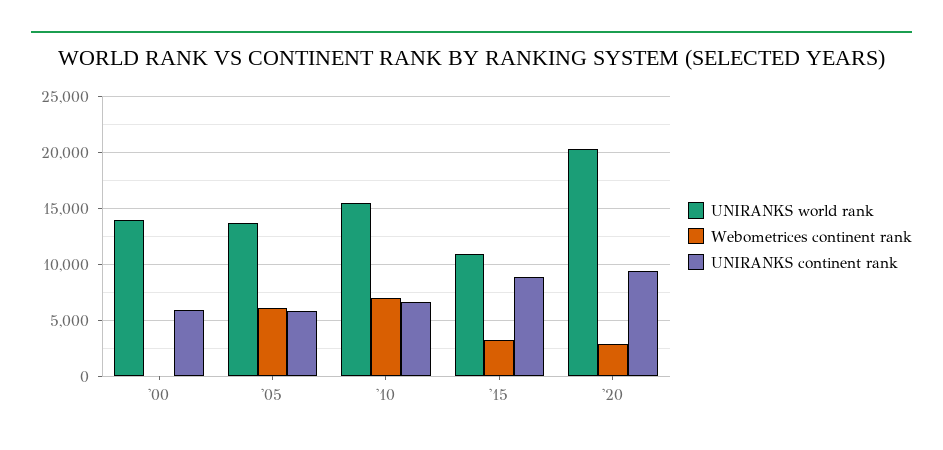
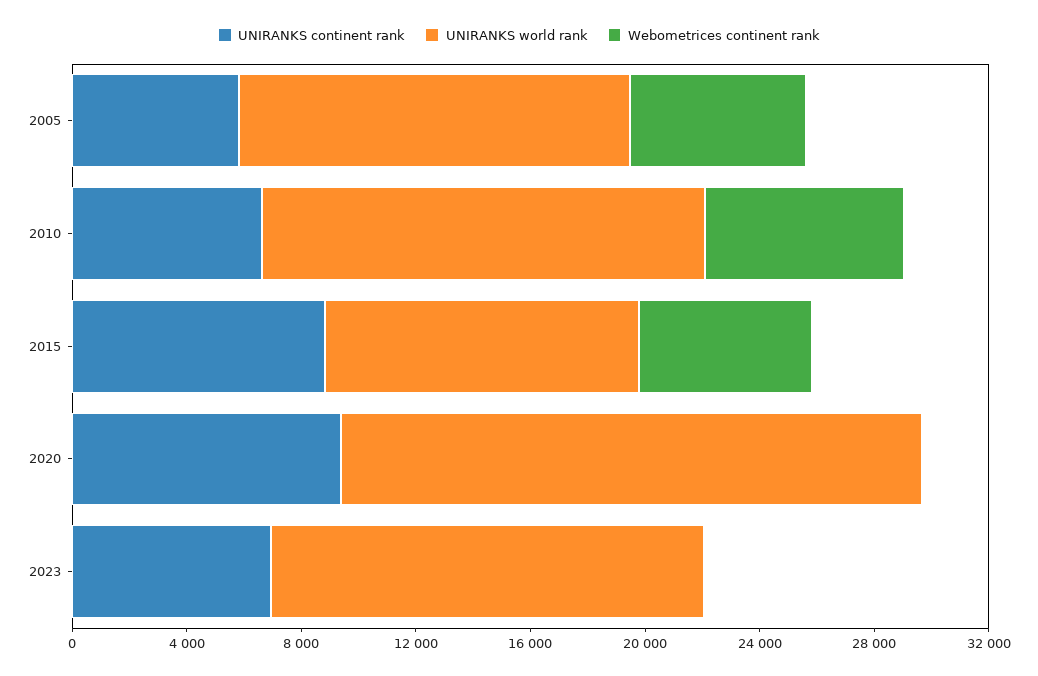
UNIRANKS world rank, '00: 14000 -> none
Webometrices continent rank, '00: 0 -> none
UNIRANKS continent rank, '00: 6000 -> none
Webometrices continent rank, '15: 3000 -> 6000
Webometrices continent rank, '20: 3000 -> 0
UNIRANKS continent rank, 2023: none -> 7000
UNIRANKS world rank, 2023: none -> 15000
Webometrices continent rank, 2023: none -> 0

